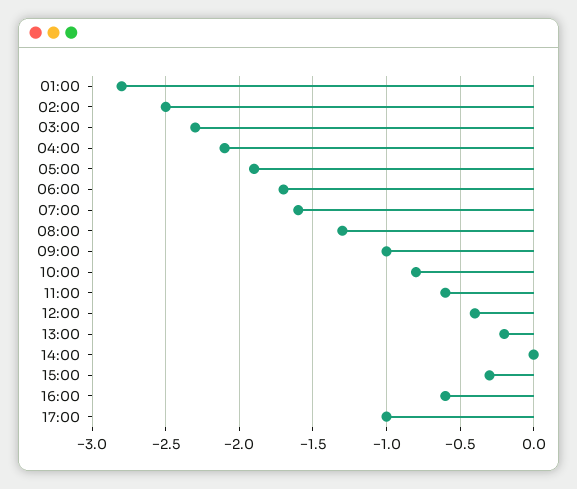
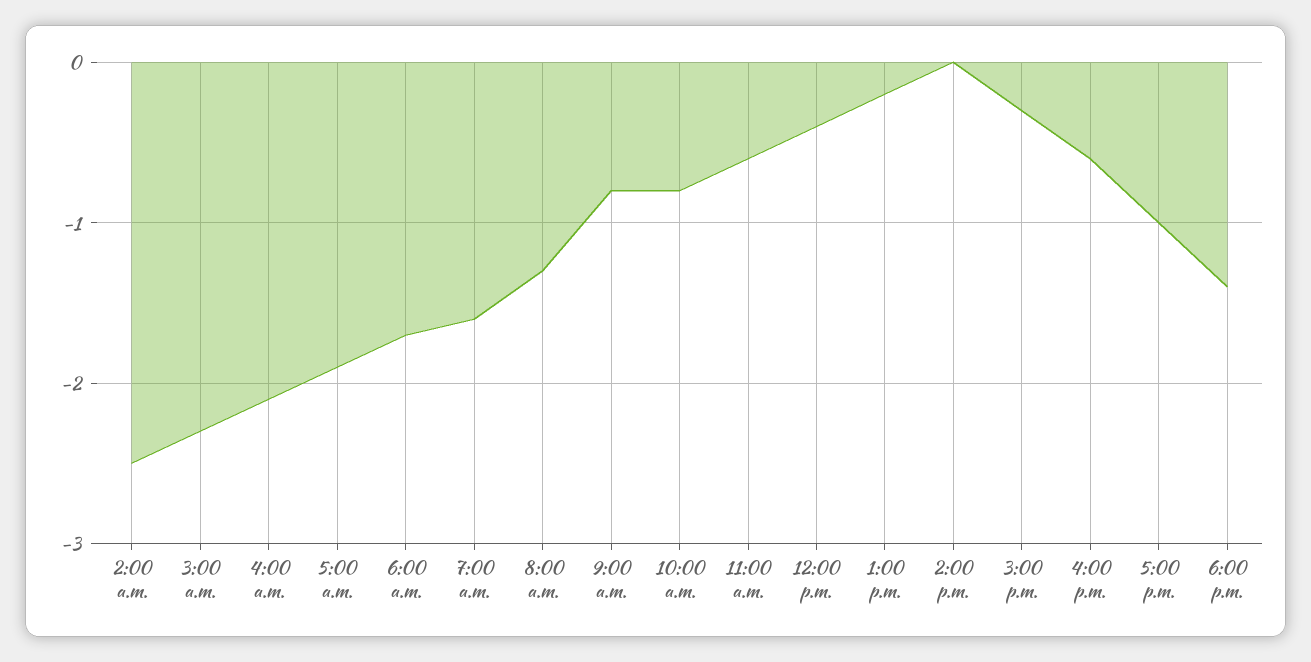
01:00: -2.8 -> none
09:00: -1 -> -0.8
6:00 p.m.: none -> -1.4

